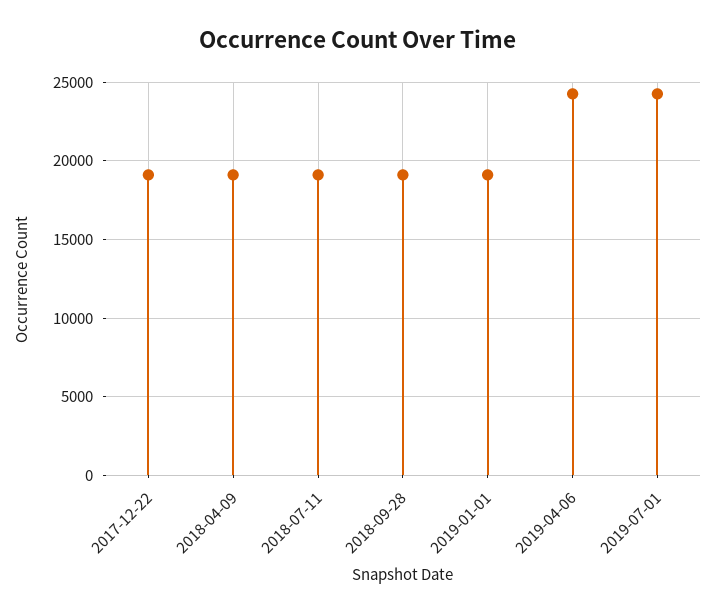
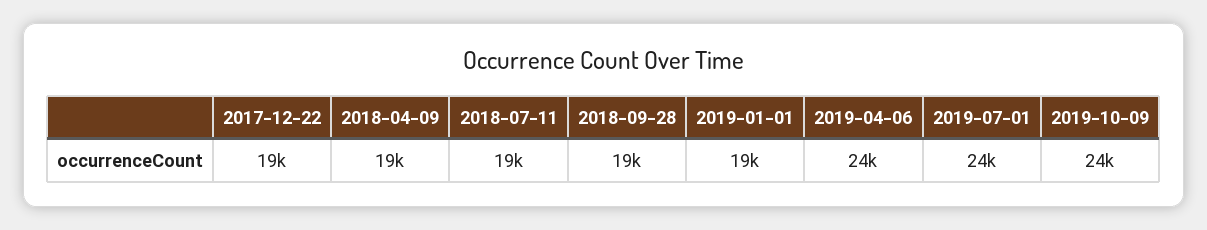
2019-10-09: none -> 24000

